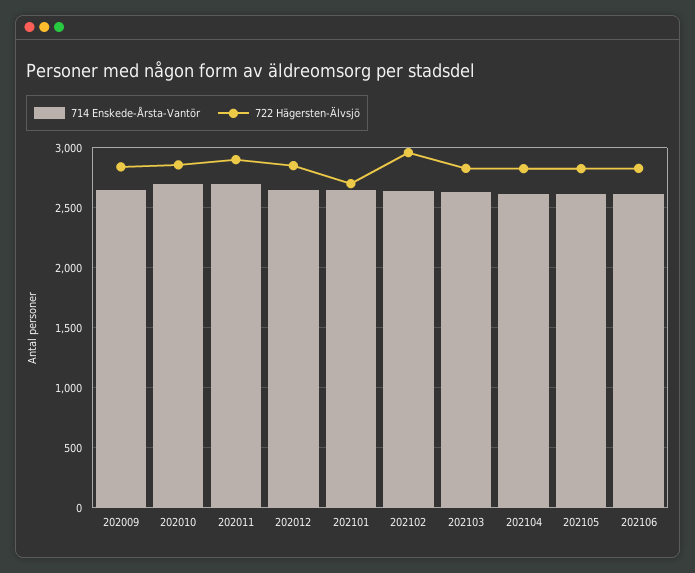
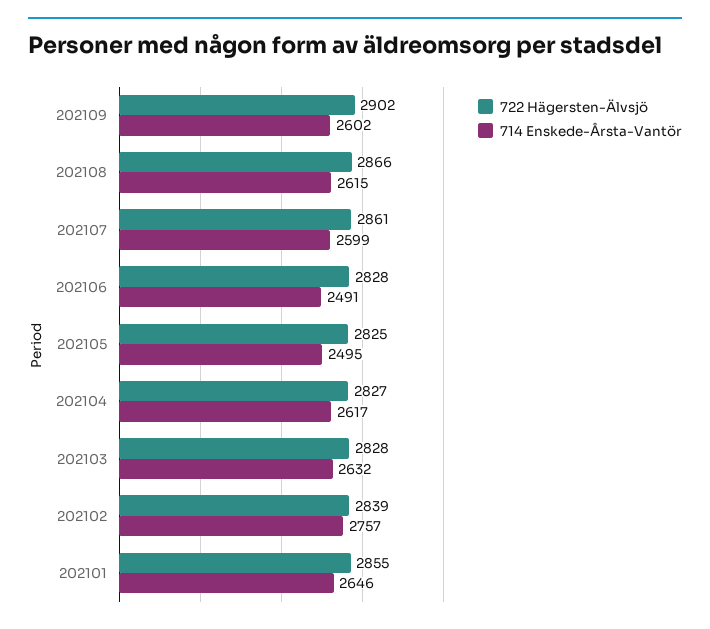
714 Enskede-Årsta-Vantör, 202009: 2650 -> none
722 Hägersten-Älvsjö, 202009: 2850 -> none
714 Enskede-Årsta-Vantör, 202010: 2700 -> none
722 Hägersten-Älvsjö, 202010: 2850 -> none
714 Enskede-Årsta-Vantör, 202011: 2700 -> none
722 Hägersten-Älvsjö, 202011: 2900 -> none
714 Enskede-Årsta-Vantör, 202012: 2650 -> none
722 Hägersten-Älvsjö, 202012: 2850 -> none
722 Hägersten-Älvsjö, 202101: 2700 -> 2855
714 Enskede-Årsta-Vantör, 202102: 2650 -> 2757
722 Hägersten-Älvsjö, 202102: 2950 -> 2839
714 Enskede-Årsta-Vantör, 202105: 2600 -> 2495
714 Enskede-Årsta-Vantör, 202106: 2600 -> 2491
722 Hägersten-Älvsjö, 202109: none -> 2902
714 Enskede-Årsta-Vantör, 202109: none -> 2602
722 Hägersten-Älvsjö, 202108: none -> 2866
714 Enskede-Årsta-Vantör, 202108: none -> 2615
722 Hägersten-Älvsjö, 202107: none -> 2861
714 Enskede-Årsta-Vantör, 202107: none -> 2599

